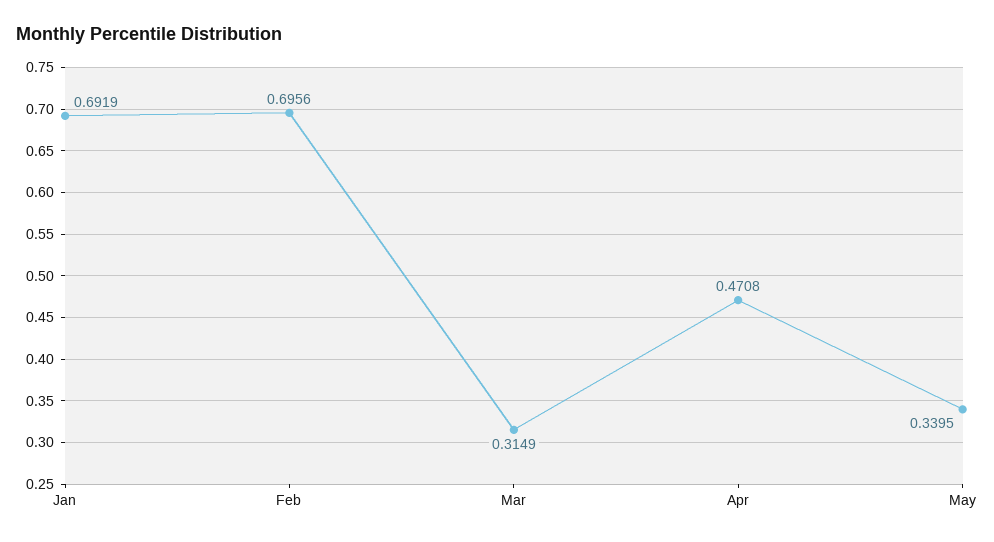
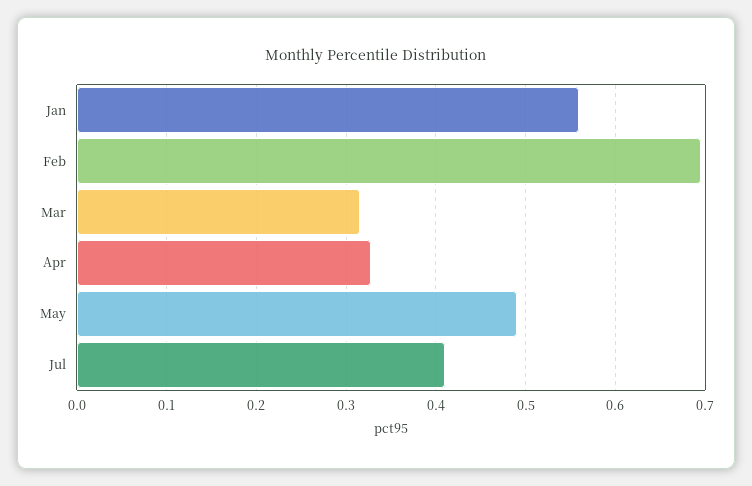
Jan: 0.6919 -> 0.56
Apr: 0.4708 -> 0.33
May: 0.3395 -> 0.49
Jul: none -> 0.41

